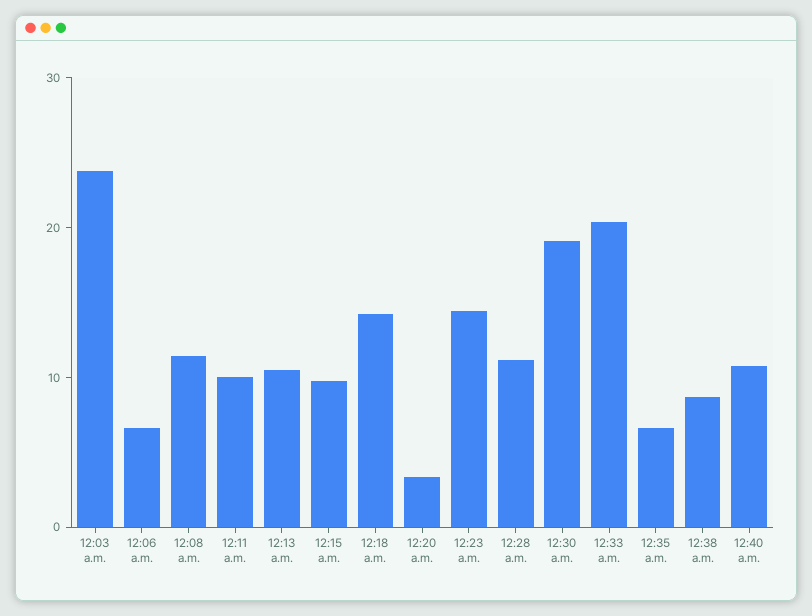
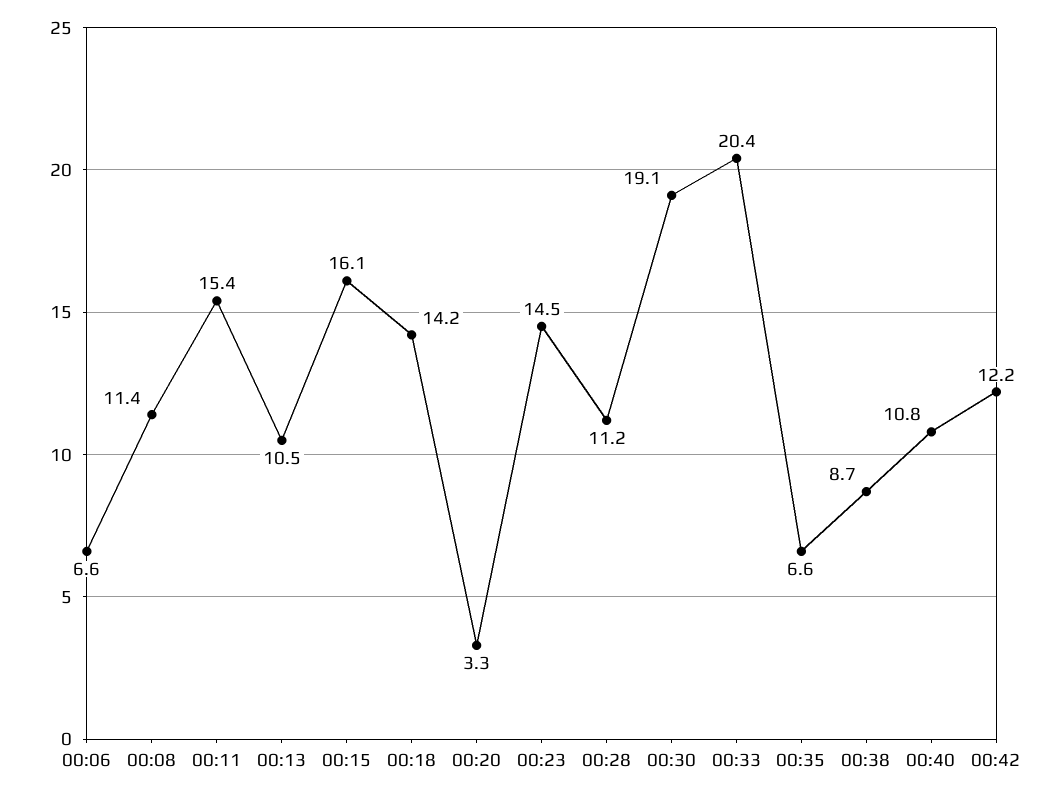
12:03 a.m.: 24 -> none
12:11 a.m.: 10 -> 15.4
12:15 a.m.: 10 -> 16.1
00:42: none -> 12.2

